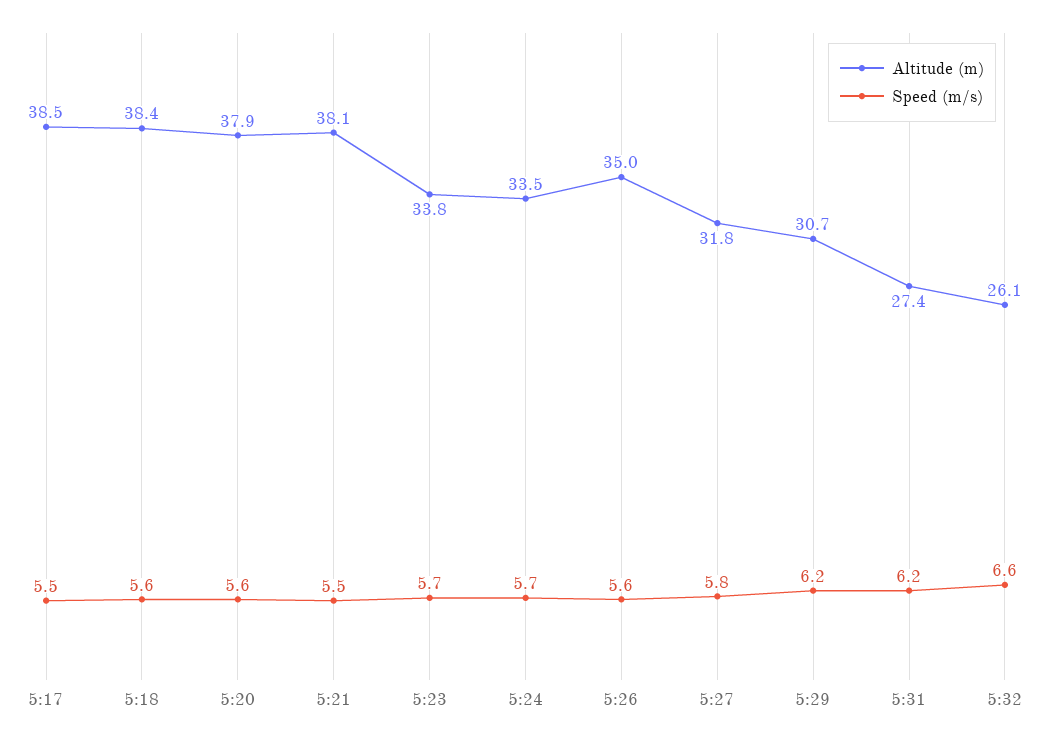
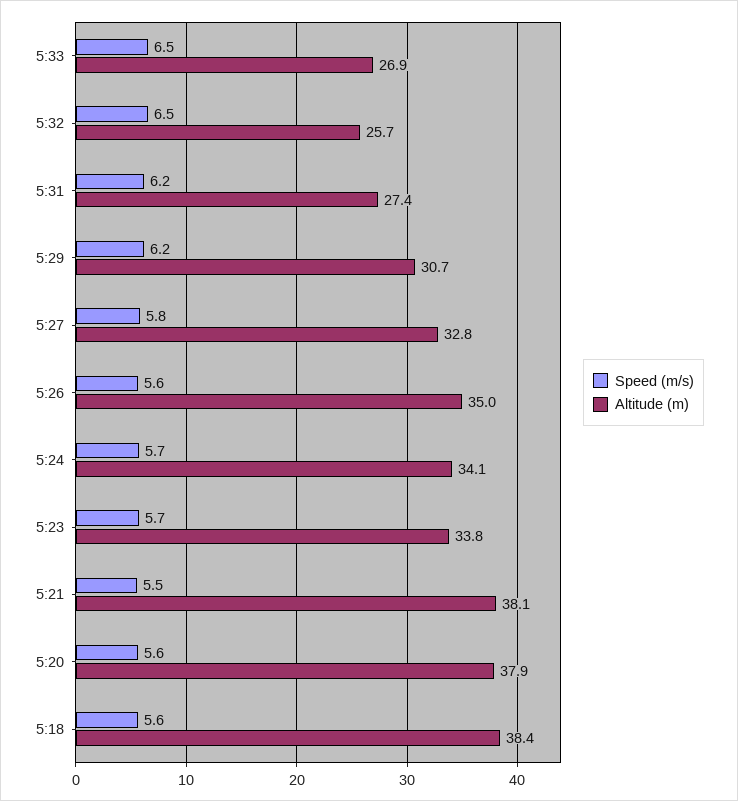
Altitude (m), 5:17: 38.5 -> none
Speed (m/s), 5:17: 5.5 -> none
Altitude (m), 5:24: 33.5 -> 34.1
Altitude (m), 5:27: 31.8 -> 32.8
Altitude (m), 5:32: 26.1 -> 25.7
Speed (m/s), 5:32: 6.6 -> 6.5
Speed (m/s), 5:33: none -> 6.5
Altitude (m), 5:33: none -> 26.9

